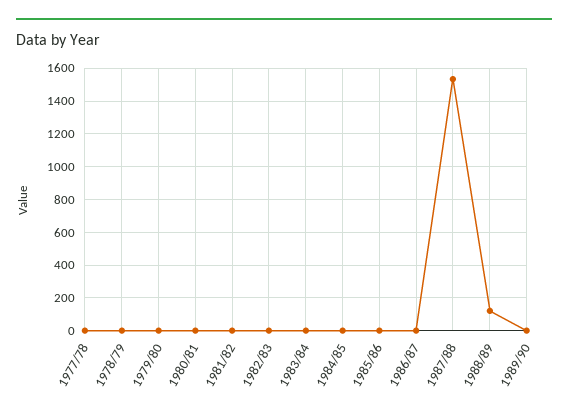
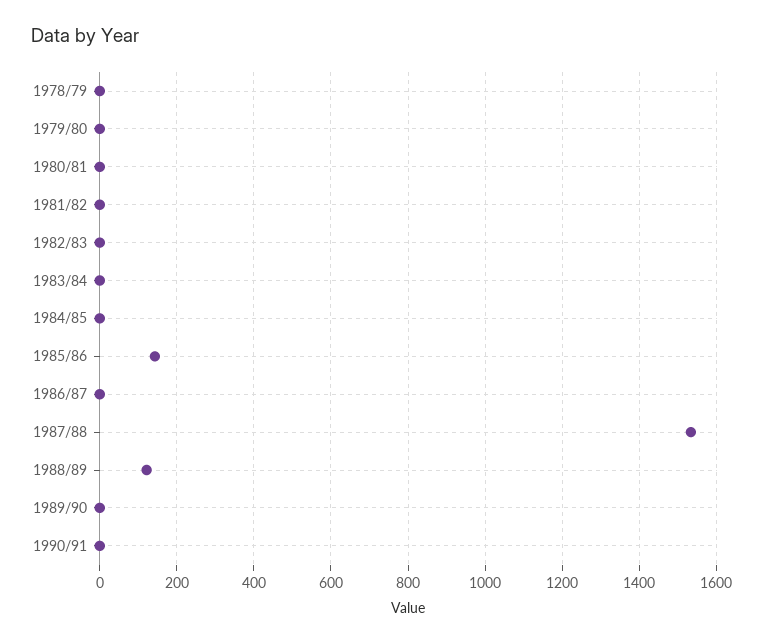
1977/78: 0 -> none
1985/86: 0 -> 140
1990/91: none -> 0

